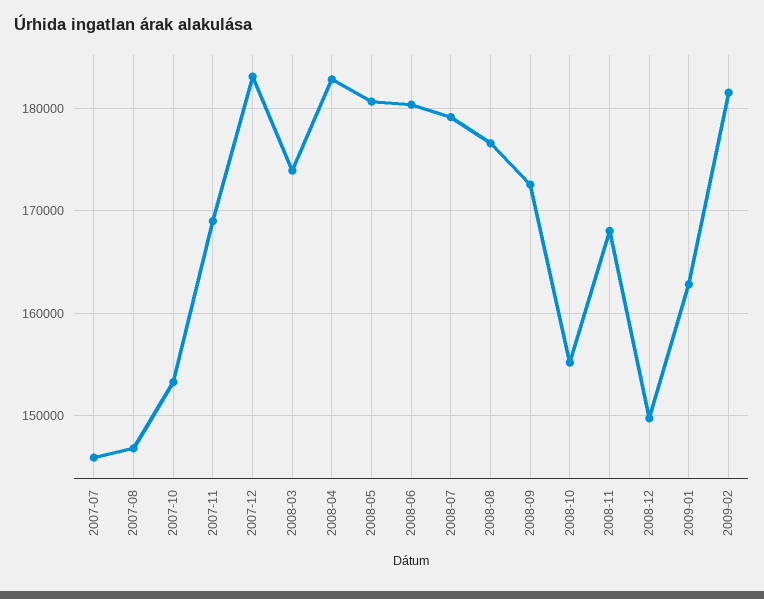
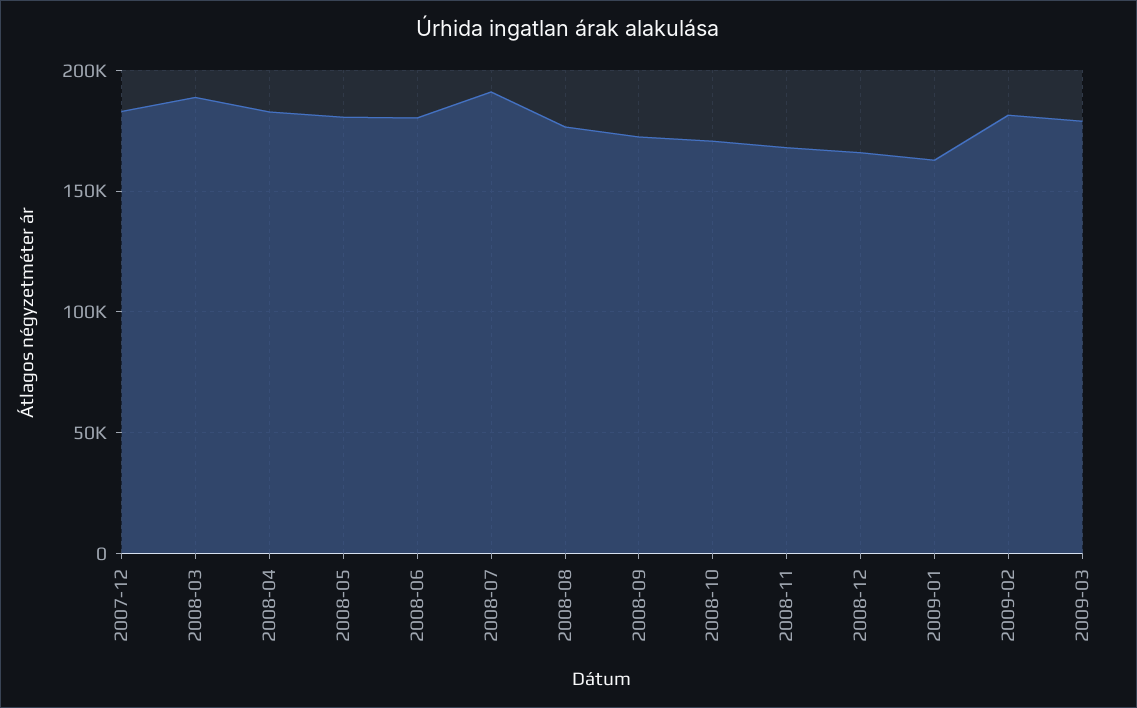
2007-07: 146000 -> none
2007-08: 147000 -> none
2007-10: 153000 -> none
2007-11: 169000 -> none
2008-03: 174000 -> 190000
2008-07: 179000 -> 190000
2008-10: 155000 -> 170000
2008-12: 150000 -> 165000
2009-03: none -> 180000

